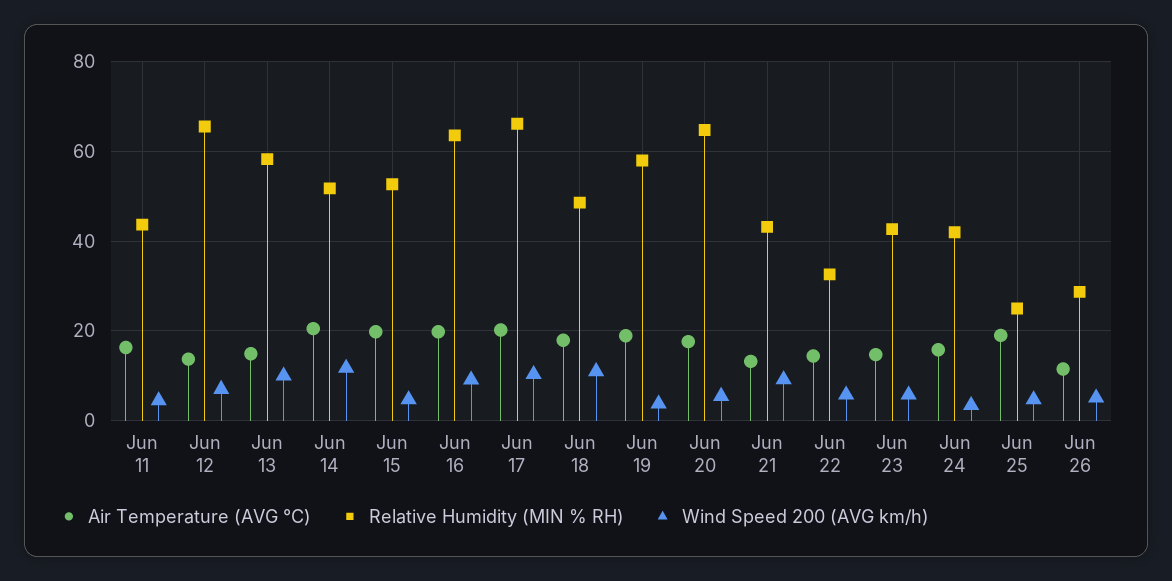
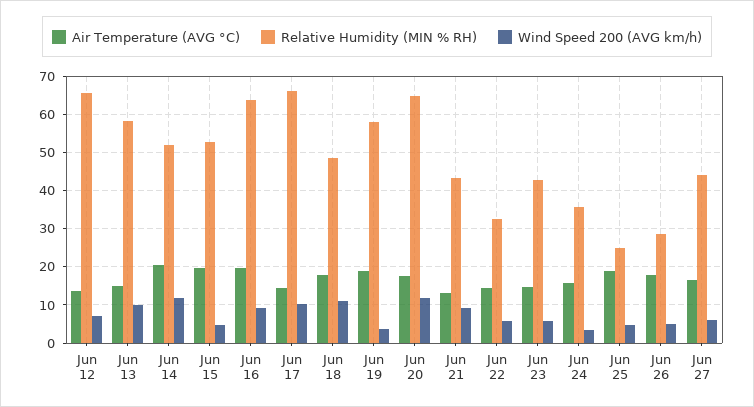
Air Temperature (AVG °C), Jun 11: 16 -> none
Relative Humidity (MIN % RH), Jun 11: 44 -> none
Wind Speed 200 (AVG km/h), Jun 11: 4 -> none
Air Temperature (AVG °C), Jun 17: 20 -> 14
Wind Speed 200 (AVG km/h), Jun 20: 6 -> 12
Relative Humidity (MIN % RH), Jun 24: 42 -> 36
Air Temperature (AVG °C), Jun 26: 12 -> 18
Air Temperature (AVG °C), Jun 27: none -> 16
Relative Humidity (MIN % RH), Jun 27: none -> 44
Wind Speed 200 (AVG km/h), Jun 27: none -> 6

